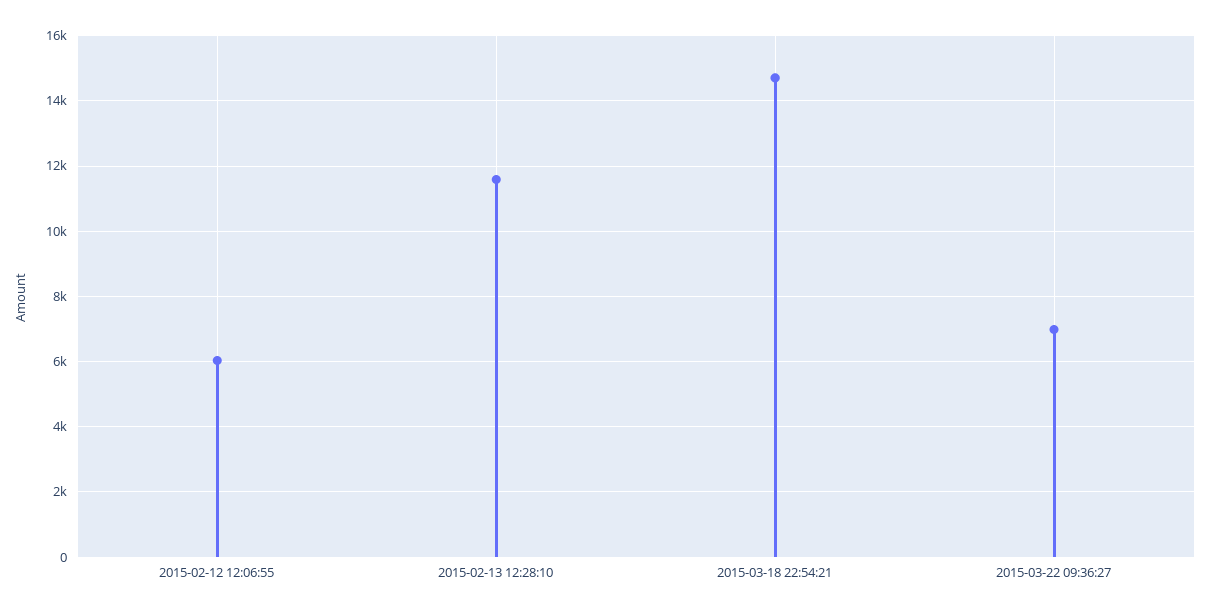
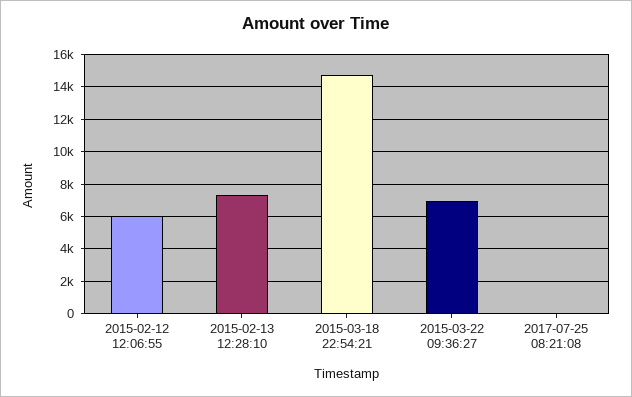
2015-02-13 12:28:10: 11600 -> 7500
2017-07-25 08:21:08: none -> 0

